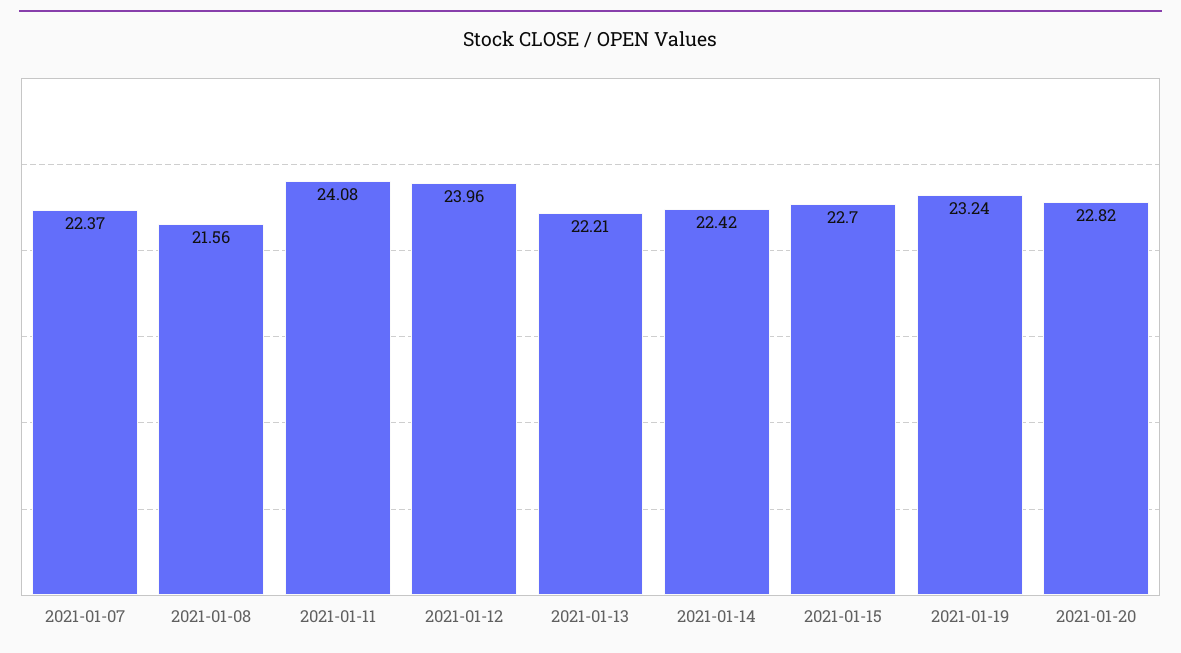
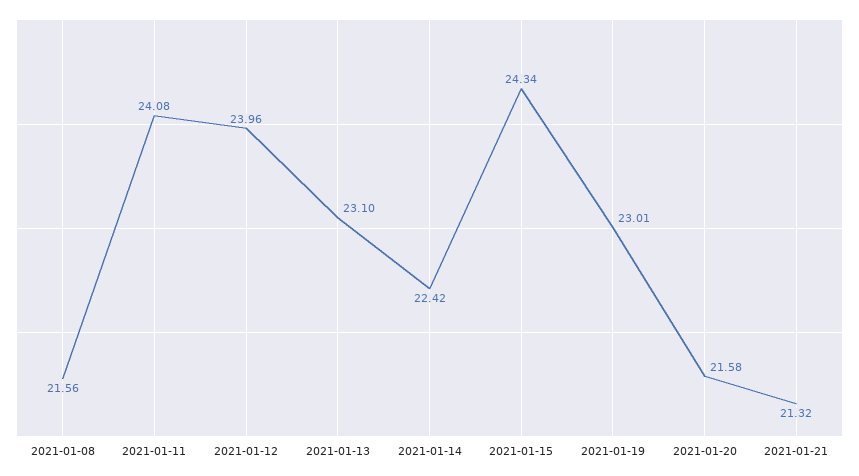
2021-01-07: 22.37 -> none
2021-01-13: 22.21 -> 23.1
2021-01-15: 22.7 -> 24.34
2021-01-19: 23.24 -> 23.01
2021-01-20: 22.82 -> 21.58
2021-01-21: none -> 21.32

